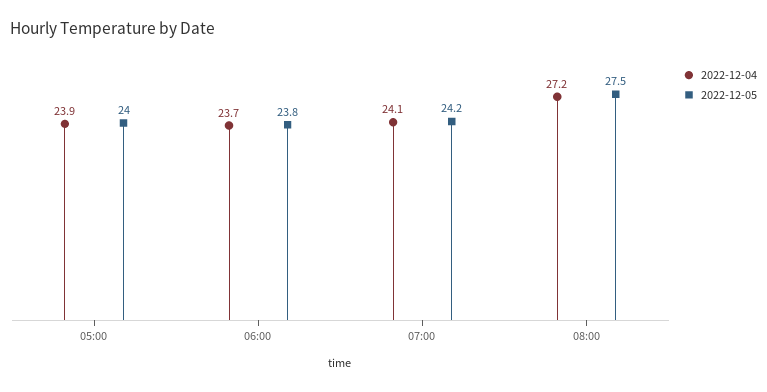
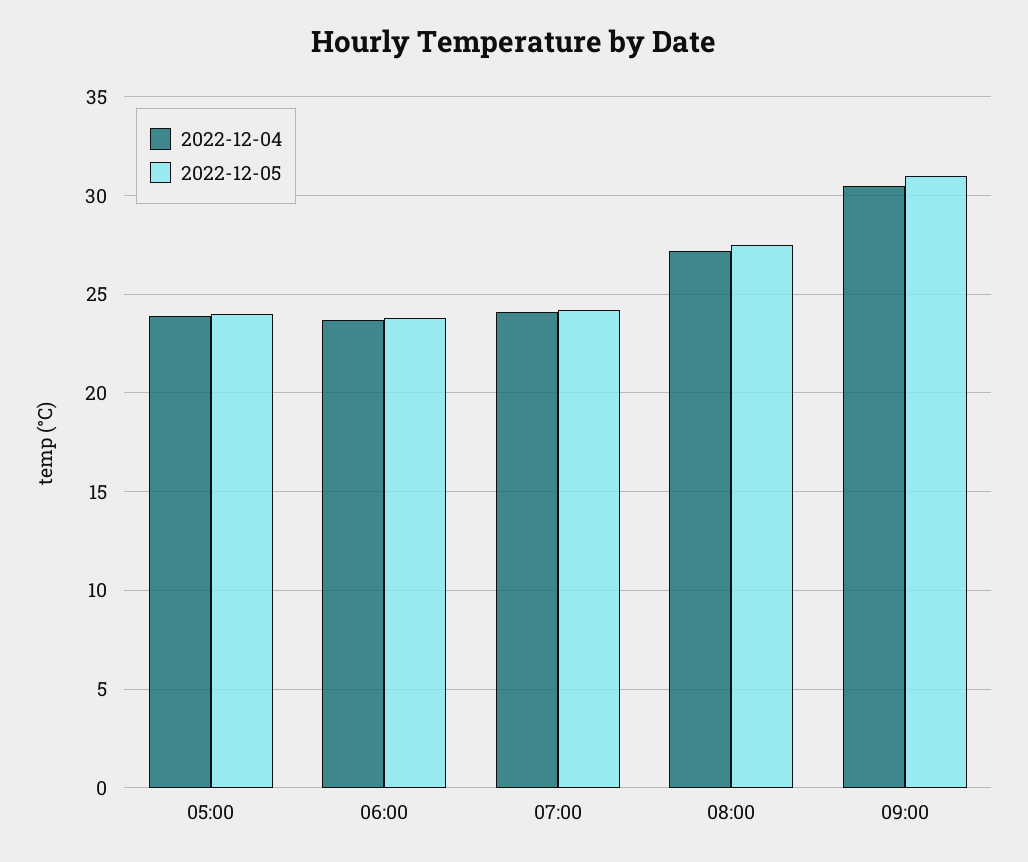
2022-12-04, 09:00: none -> 30.5
2022-12-05, 09:00: none -> 31

